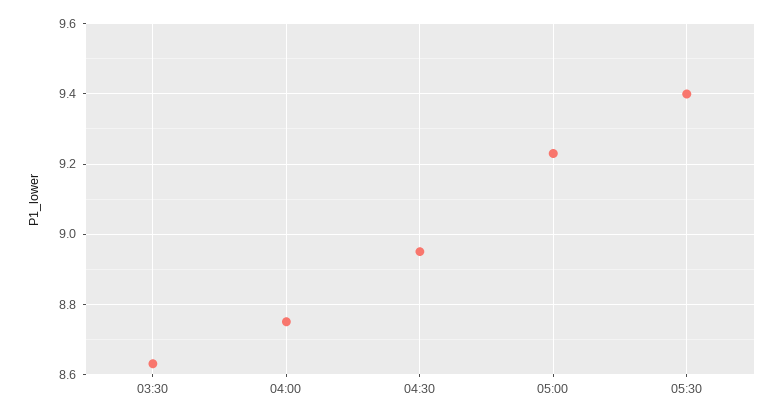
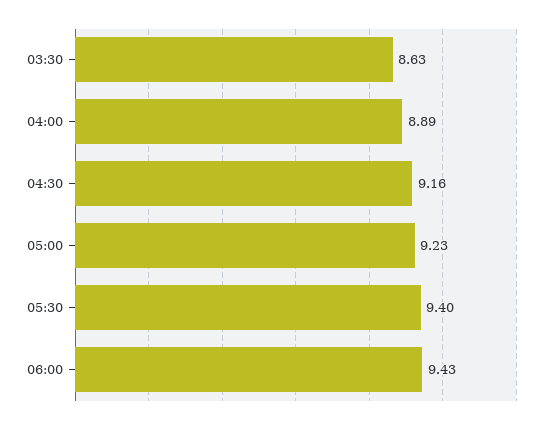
04:00: 8.75 -> 8.89
04:30: 8.95 -> 9.16
06:00: none -> 9.43

